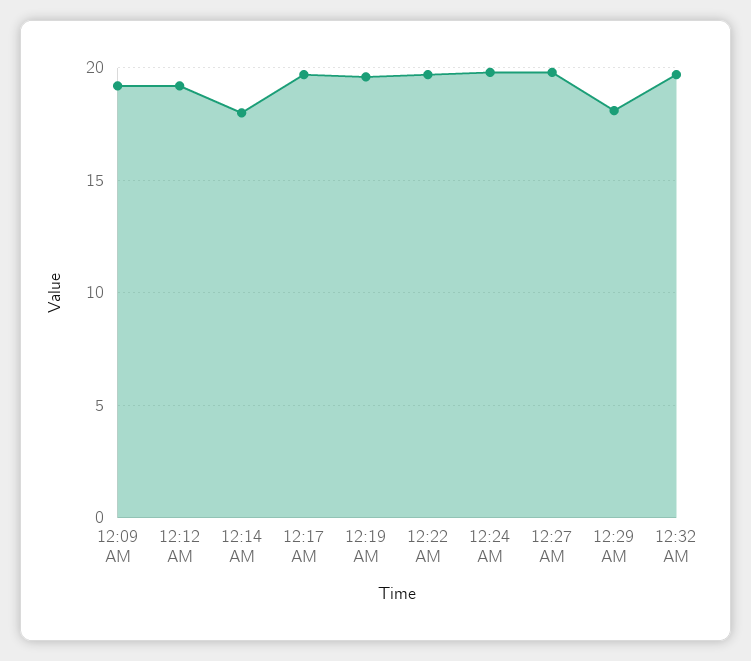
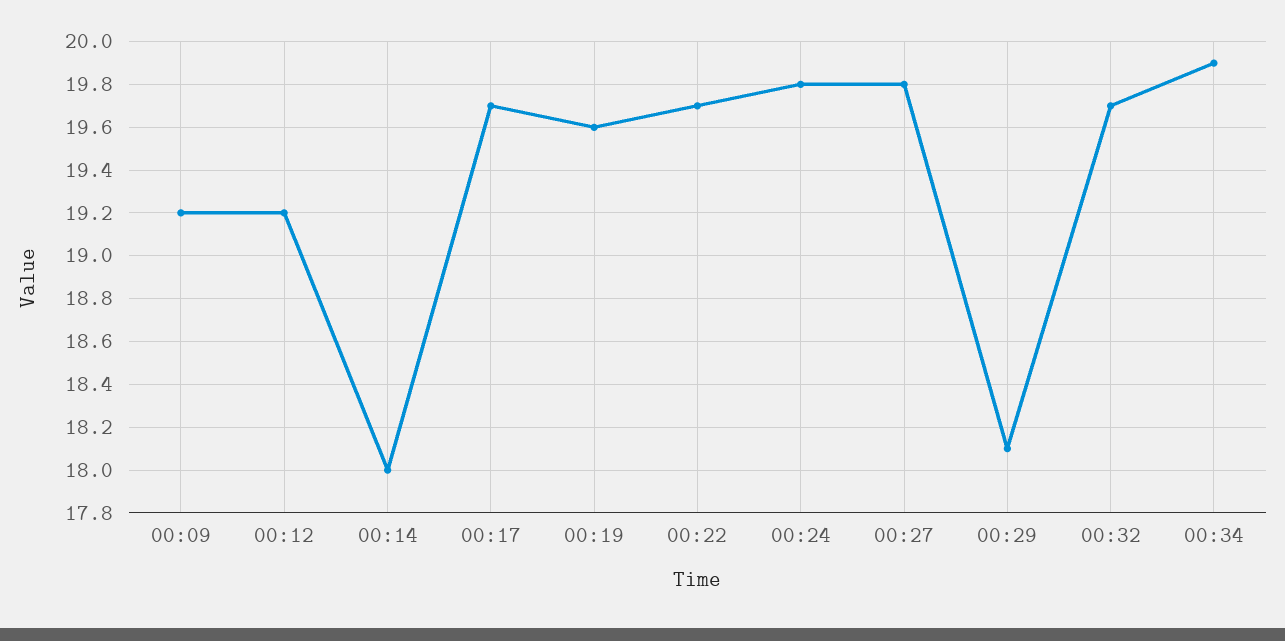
00:34: none -> 19.9

